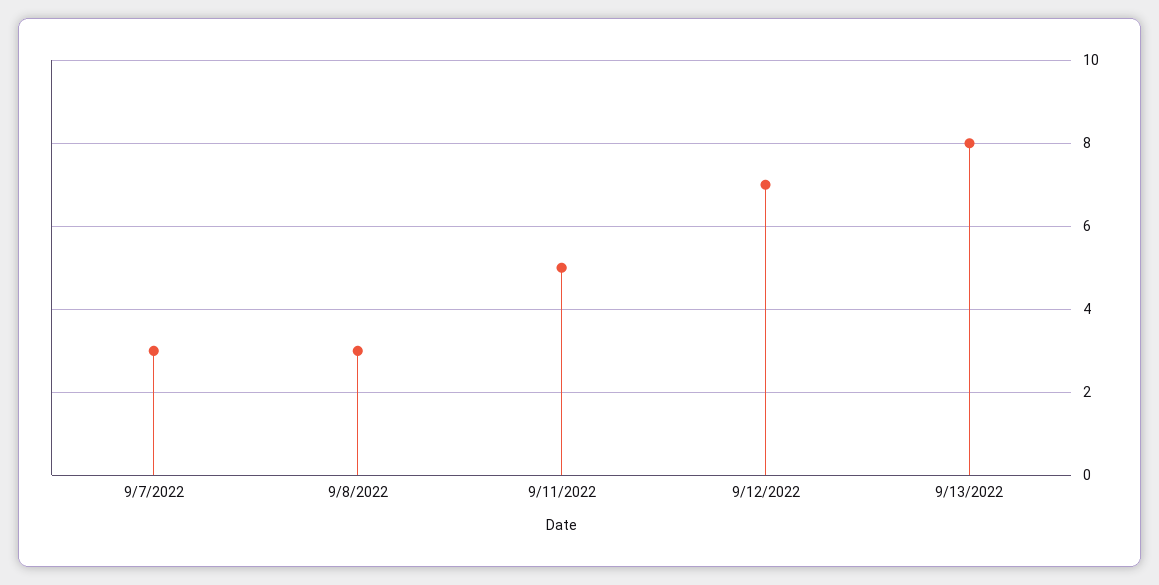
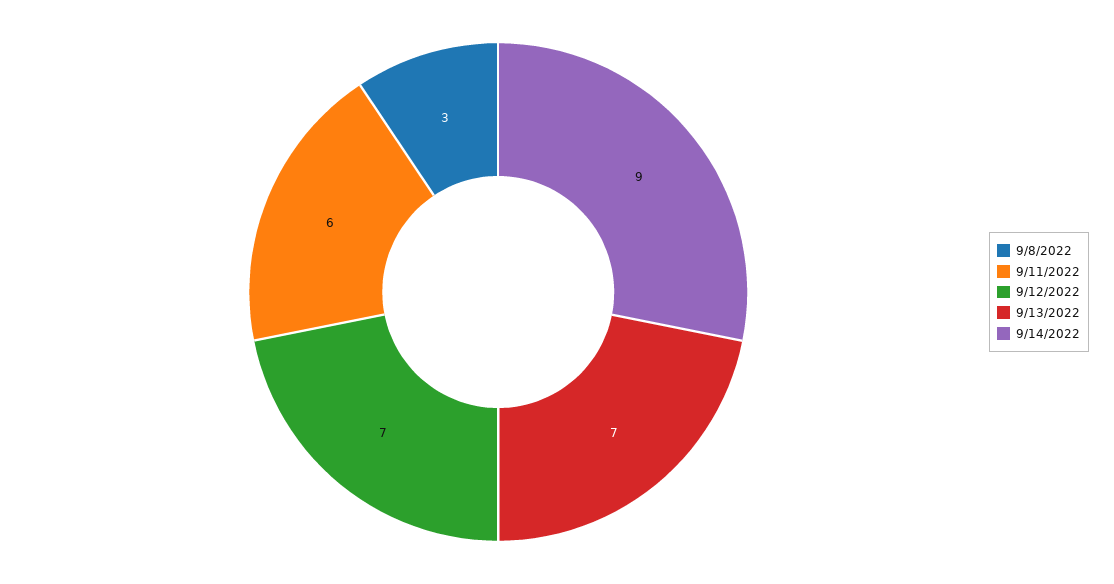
9/7/2022: 3 -> none
9/11/2022: 5 -> 6
9/13/2022: 8 -> 7
9/14/2022: none -> 9

